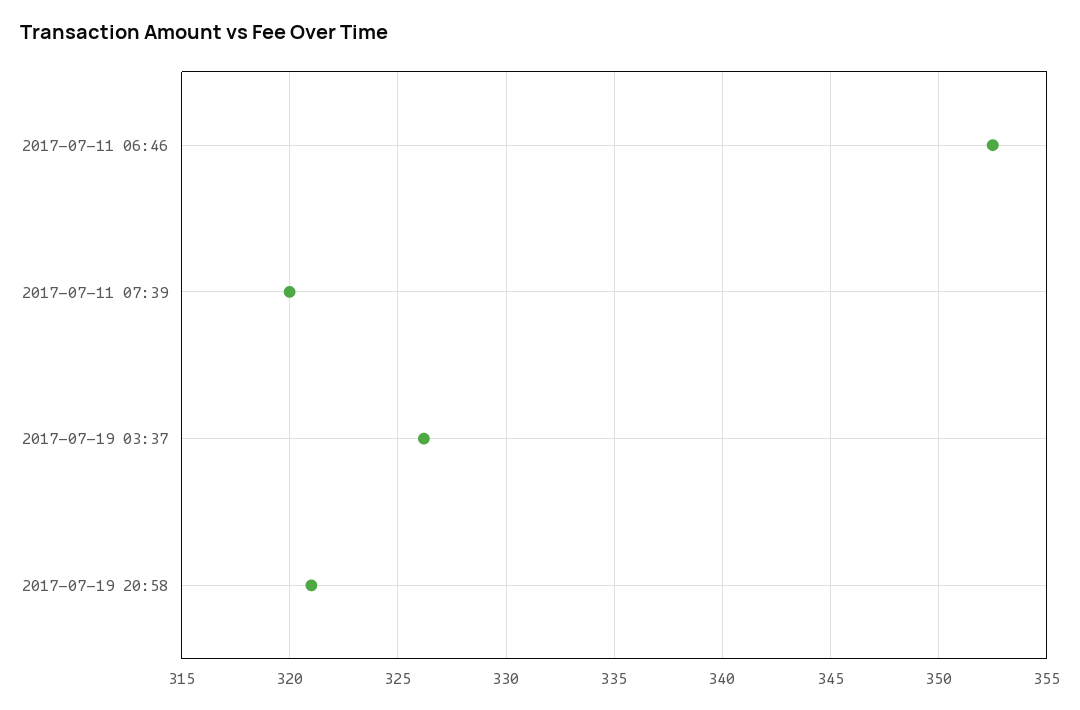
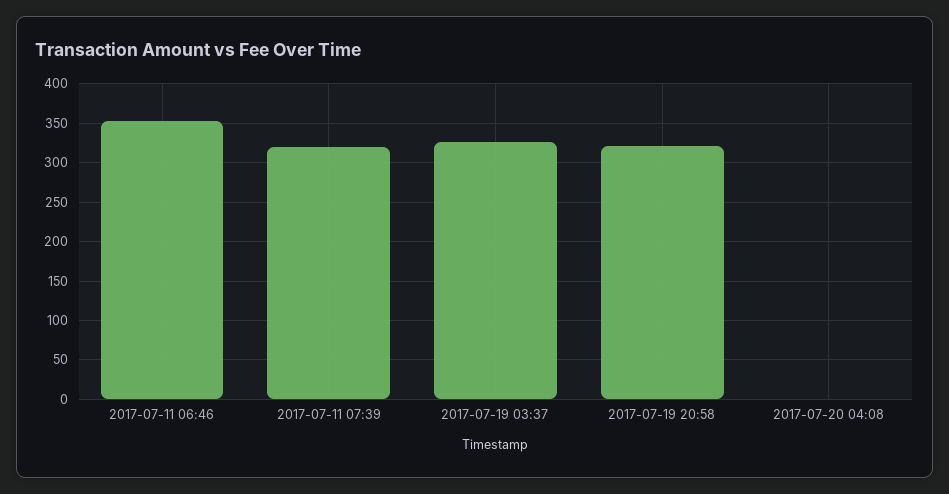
2017-07-20 04:08: none -> 0

